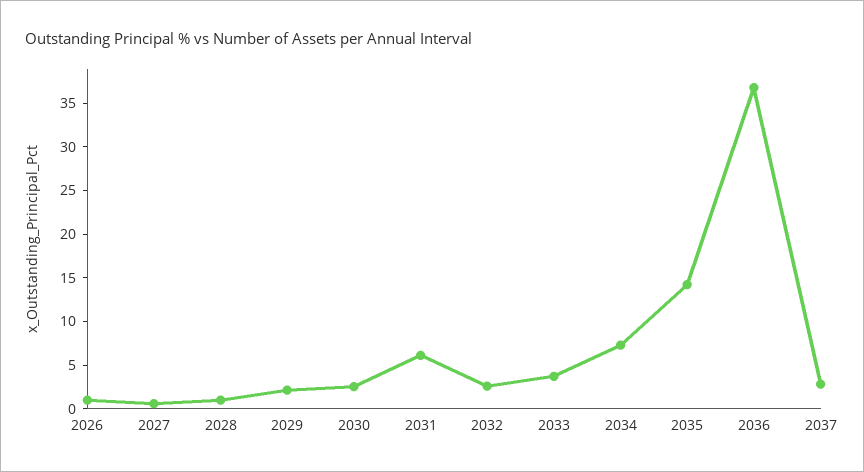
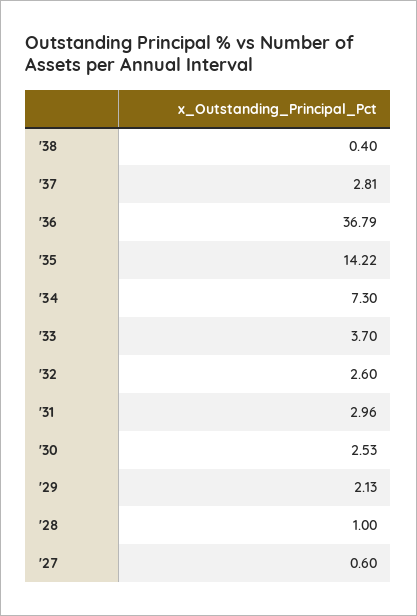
2026: 1 -> none
2031: 6 -> 2.96
'38: none -> 0.4

